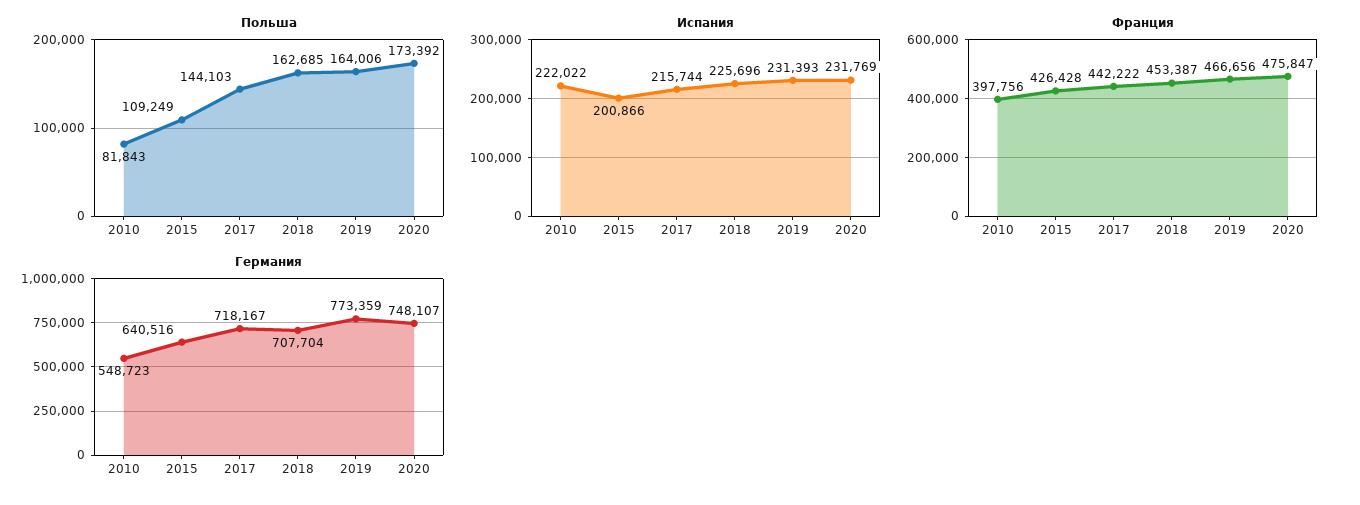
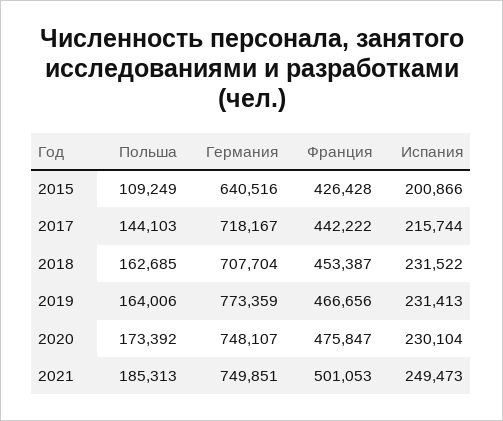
Польша, 2010: 81843 -> none
Испания, 2010: 222022 -> none
Испания, 2018: 225696 -> 231522
Испания, 2019: 231393 -> 231413
Испания, 2020: 231769 -> 230104
Франция, 2010: 397756 -> none
Германия, 2010: 548723 -> none
Польша, 2021: none -> 185313
Германия, 2021: none -> 749851
Франция, 2021: none -> 501053
Испания, 2021: none -> 249473

